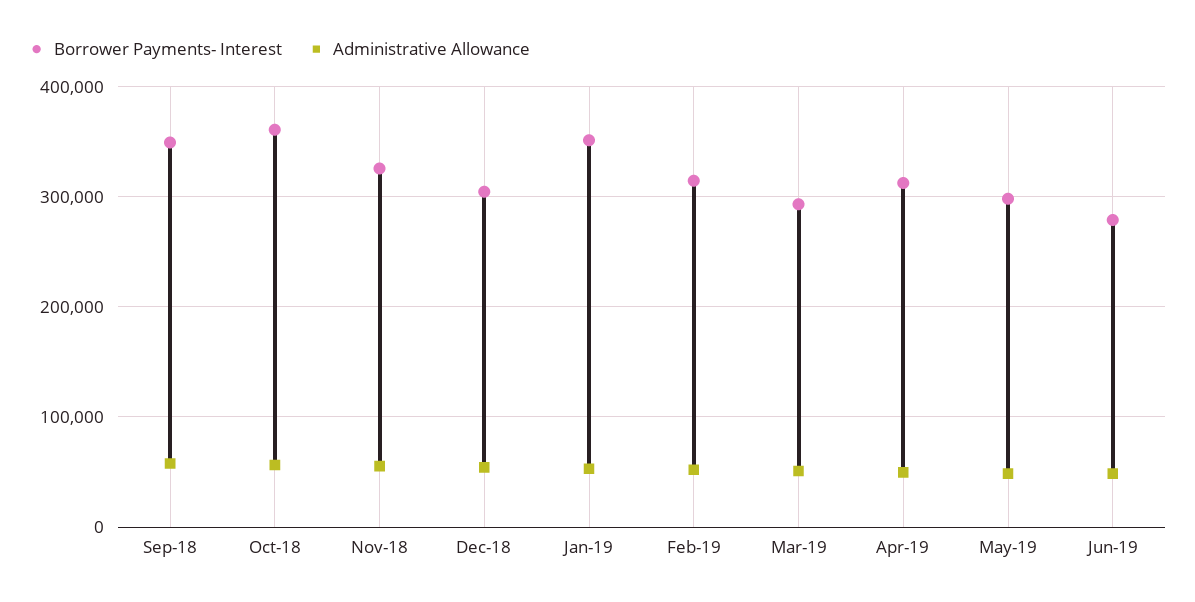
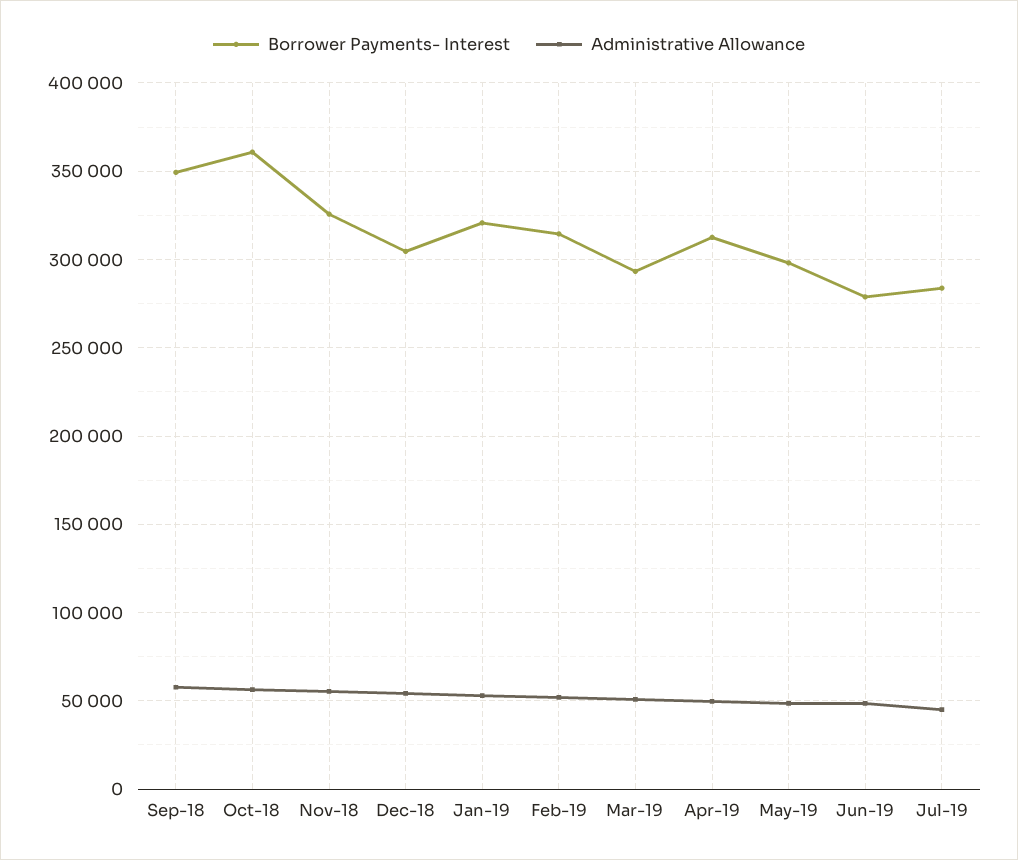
Borrower Payments- Interest, Jan-19: 350000 -> 320000
Borrower Payments- Interest, Jul-19: none -> 285000
Administrative Allowance, Jul-19: none -> 45000

